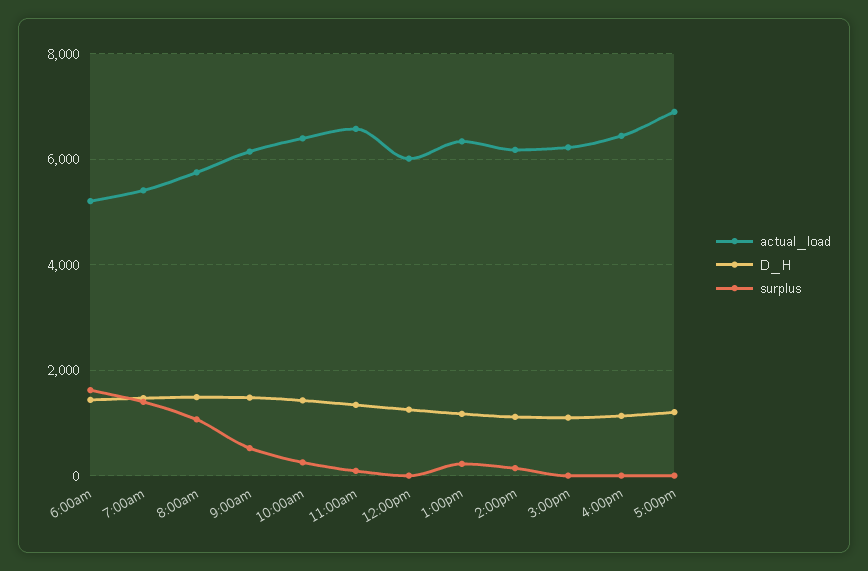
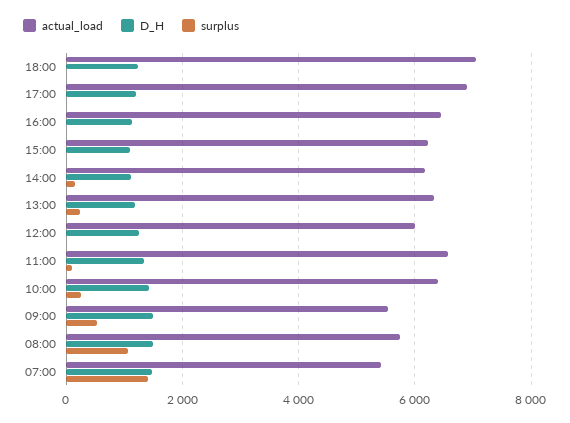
actual_load, 6:00am: 5200 -> none
D_H, 6:00am: 1400 -> none
surplus, 6:00am: 1600 -> none
actual_load, 9:00am: 6200 -> 5600
actual_load, 18:00: none -> 7000
D_H, 18:00: none -> 1200
surplus, 18:00: none -> 0

